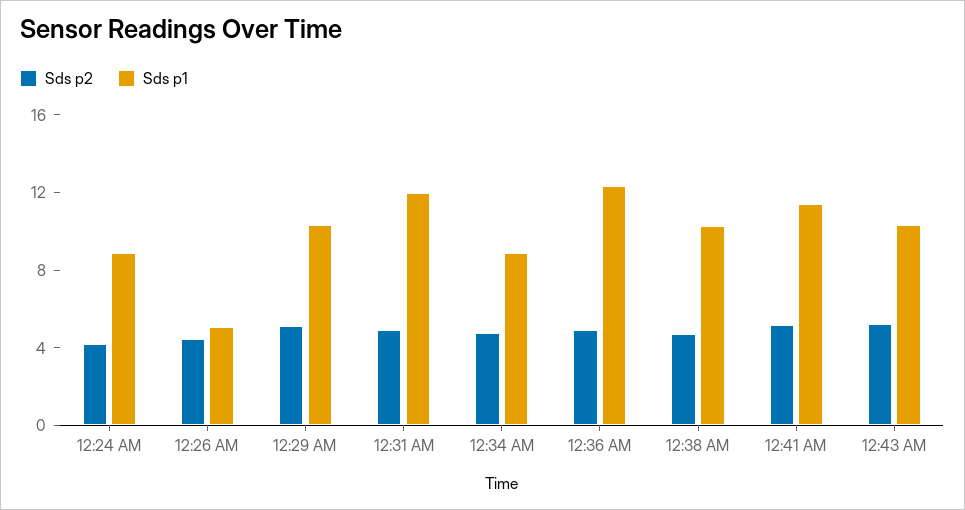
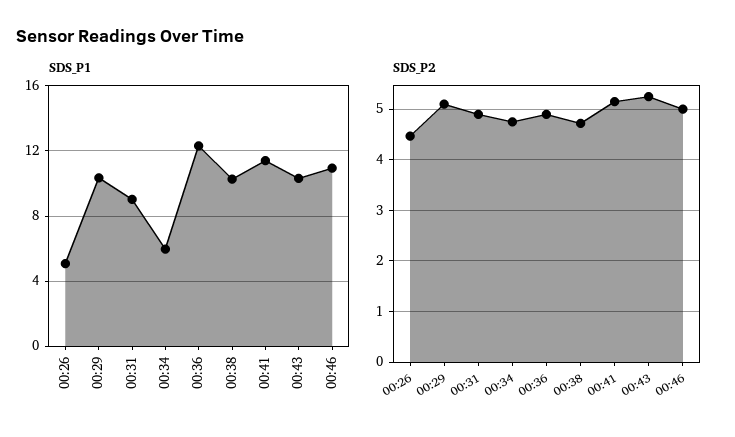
Sds p2, 12:24 AM: 4 -> none
Sds p1, 12:24 AM: 9 -> none
Sds p1, 12:31 AM: 12 -> 9
Sds p1, 12:34 AM: 9 -> 6
Sds p1, 00:46: none -> 11
Sds p2, 00:46: none -> 5

